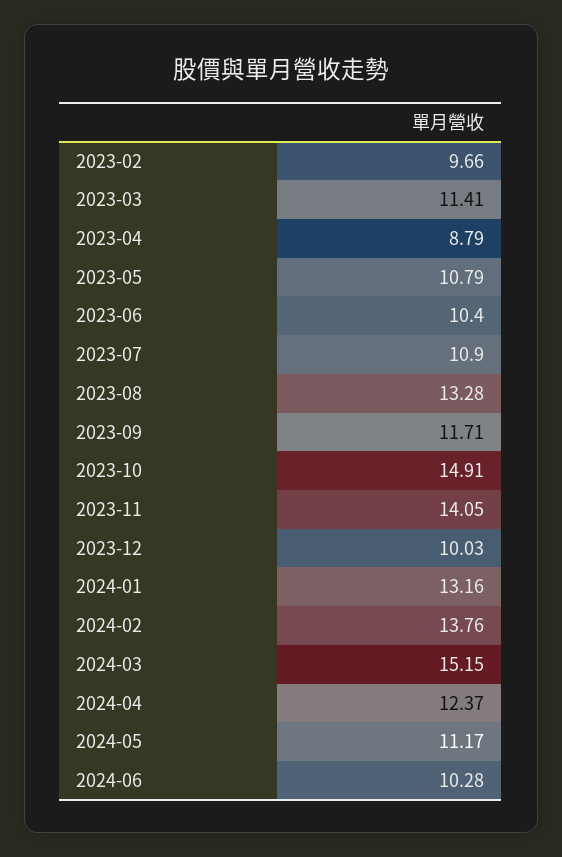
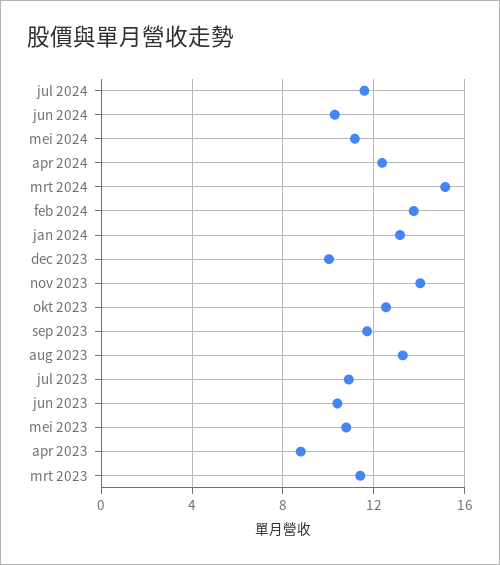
2023-02: 9.66 -> none
2023-10: 14.91 -> 12.5
jul 2024: none -> 11.5

